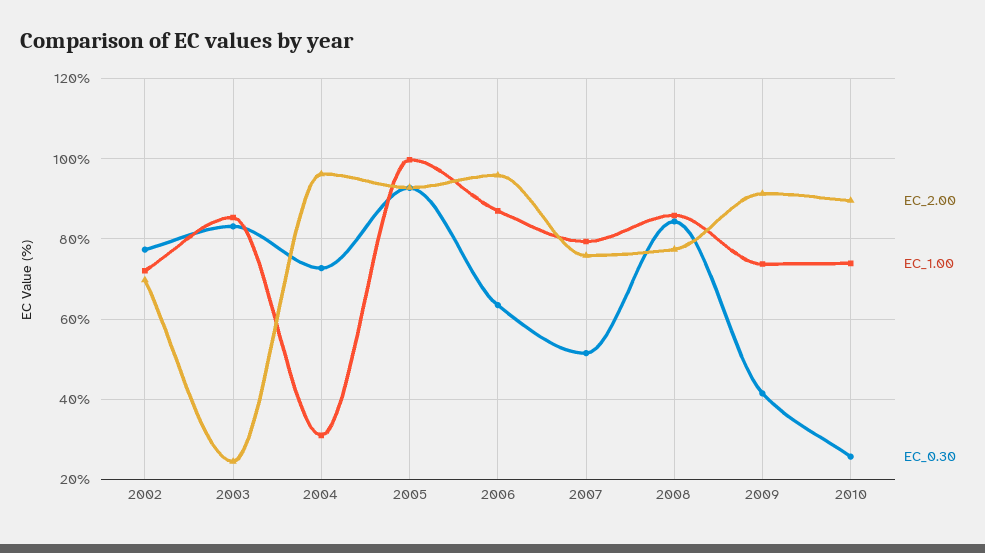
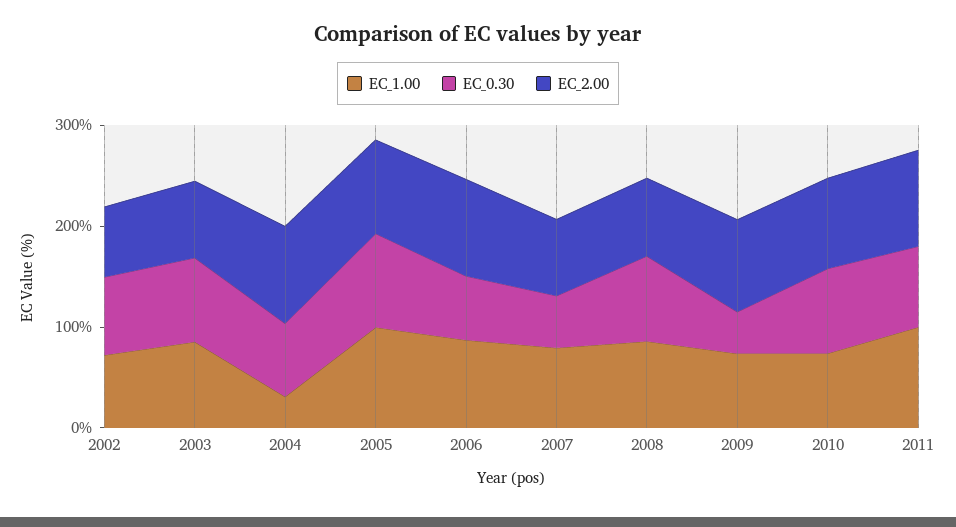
EC_2.00, 2003: 24 -> 80
EC_0.30, 2010: 26 -> 80
EC_1.00, 2011: none -> 100
EC_0.30, 2011: none -> 80
EC_2.00, 2011: none -> 100

